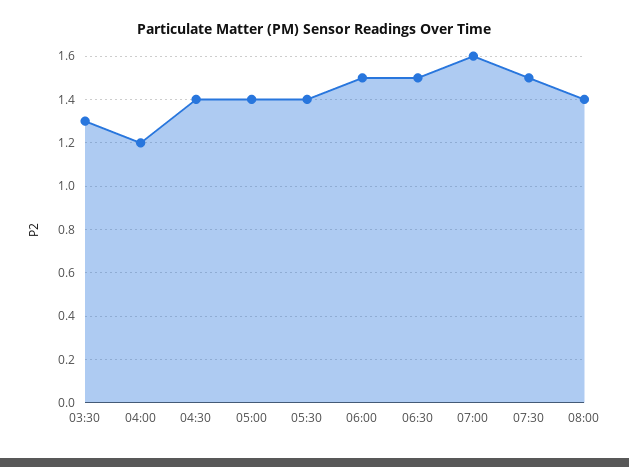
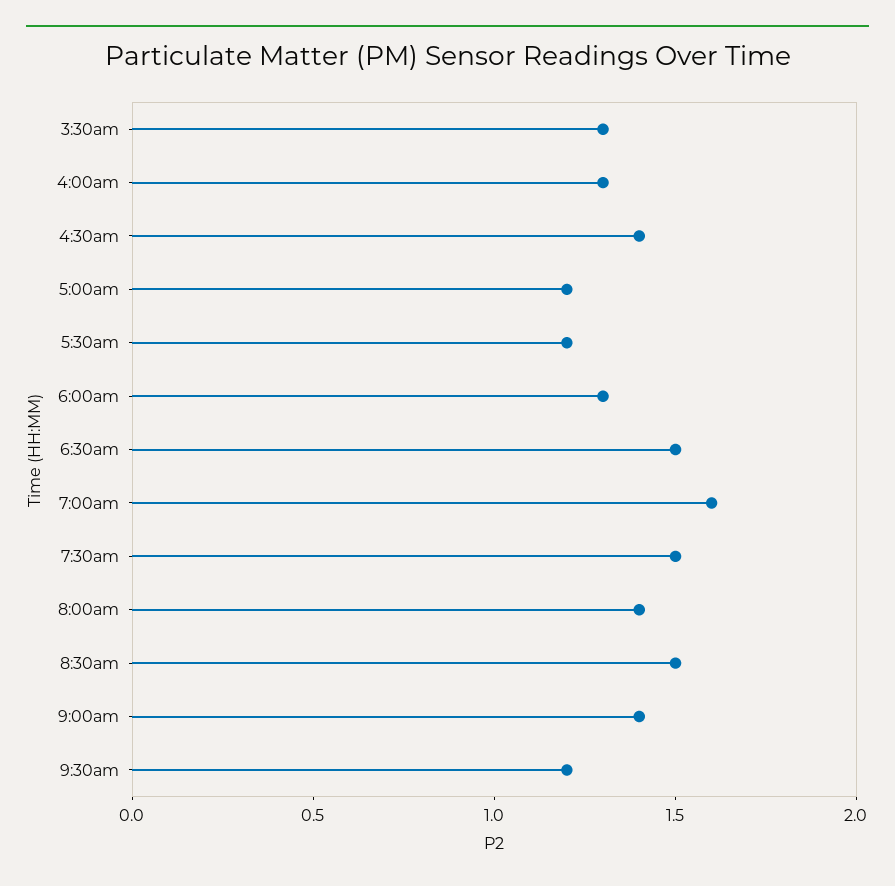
04:00: 1.2 -> 1.3
05:00: 1.4 -> 1.2
05:30: 1.4 -> 1.2
06:00: 1.5 -> 1.3
8:30am: none -> 1.5
9:00am: none -> 1.4
9:30am: none -> 1.2

